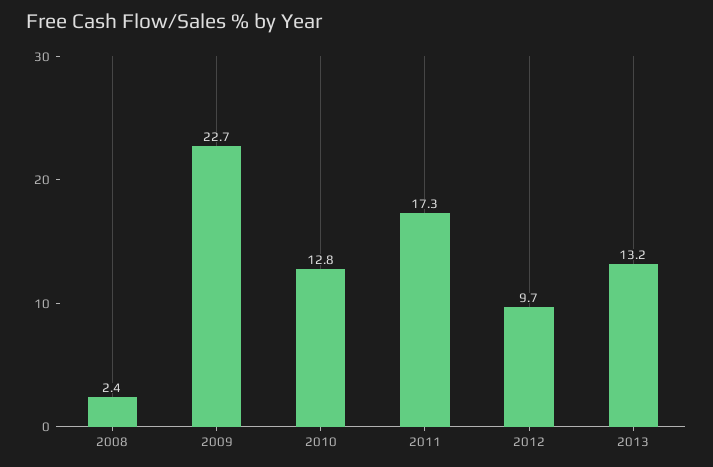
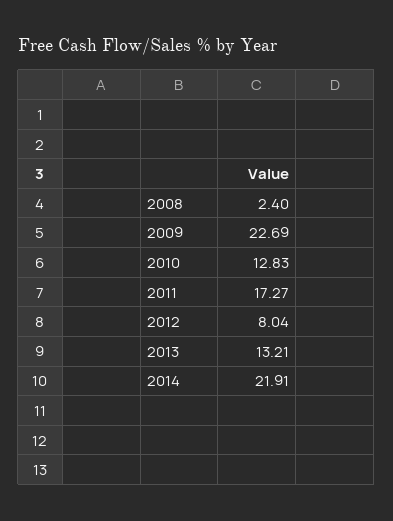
2012: 9.7 -> 8.04
2014: none -> 21.91

